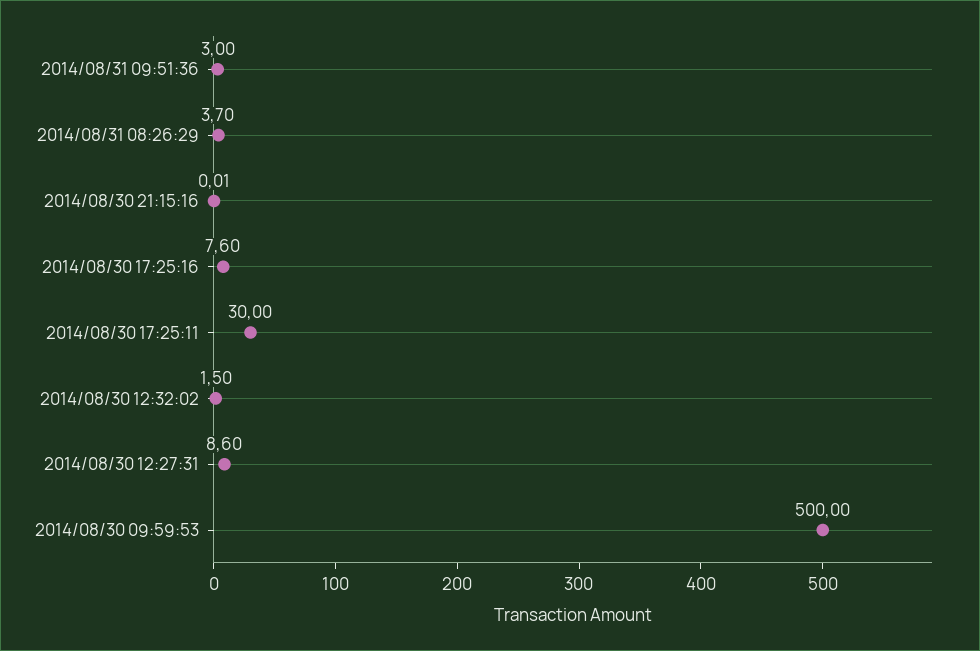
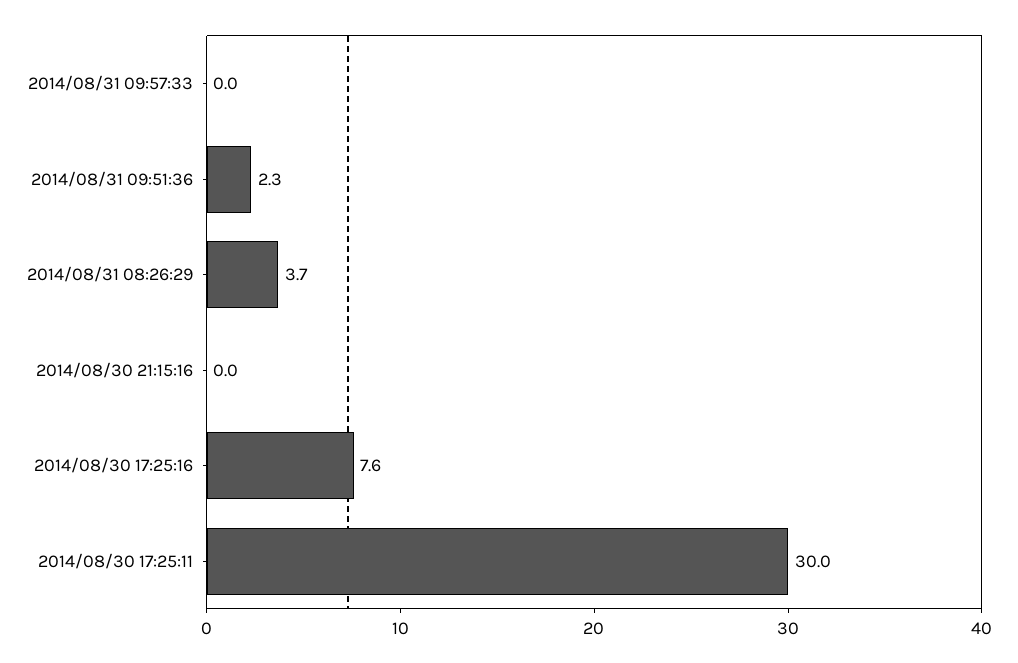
2014/08/31 09:51:36: 3 -> 2.3
2014/08/30 12:32:02: 1.5 -> none
2014/08/30 12:27:31: 8.6 -> none
2014/08/30 09:59:53: 500 -> none
2014/08/31 09:57:33: none -> 0

